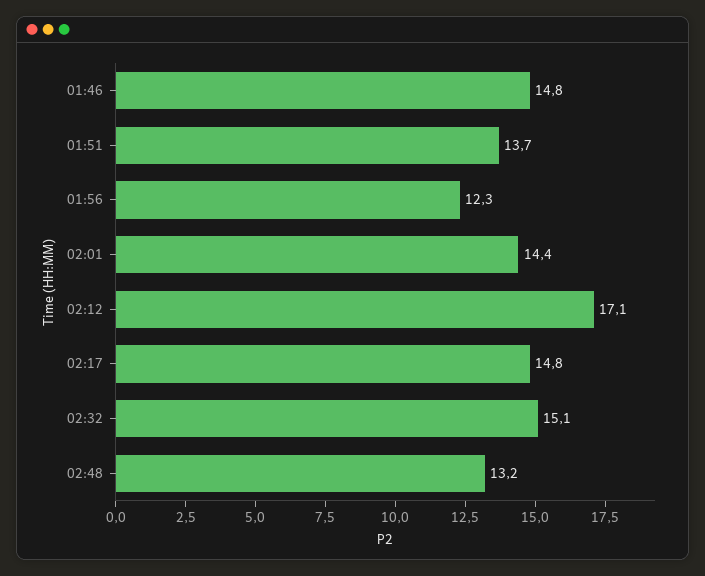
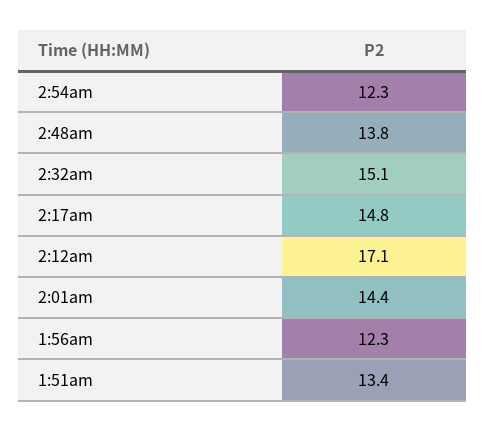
01:46: 14.8 -> none
01:51: 13.7 -> 13.4
02:48: 13.2 -> 13.8
2:54am: none -> 12.3

